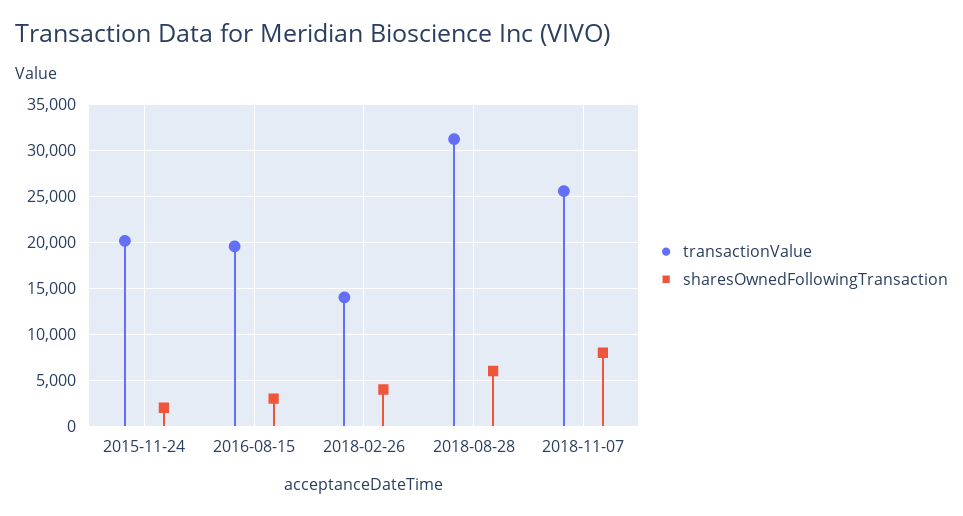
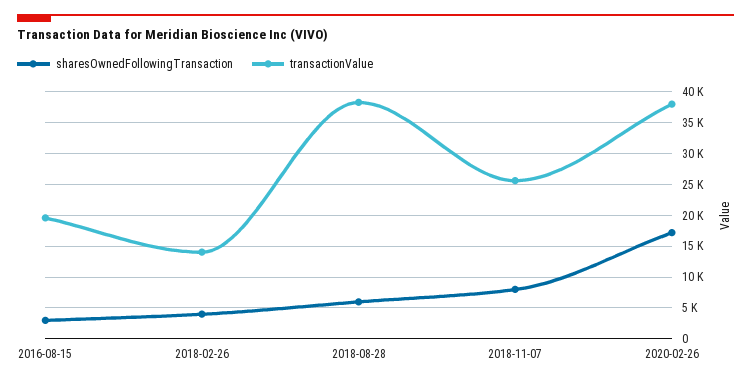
transactionValue, 2015-11-24: 20000 -> none
sharesOwnedFollowingTransaction, 2015-11-24: 2000 -> none
transactionValue, 2018-08-28: 31000 -> 38000
sharesOwnedFollowingTransaction, 2020-02-26: none -> 17000
transactionValue, 2020-02-26: none -> 38000

